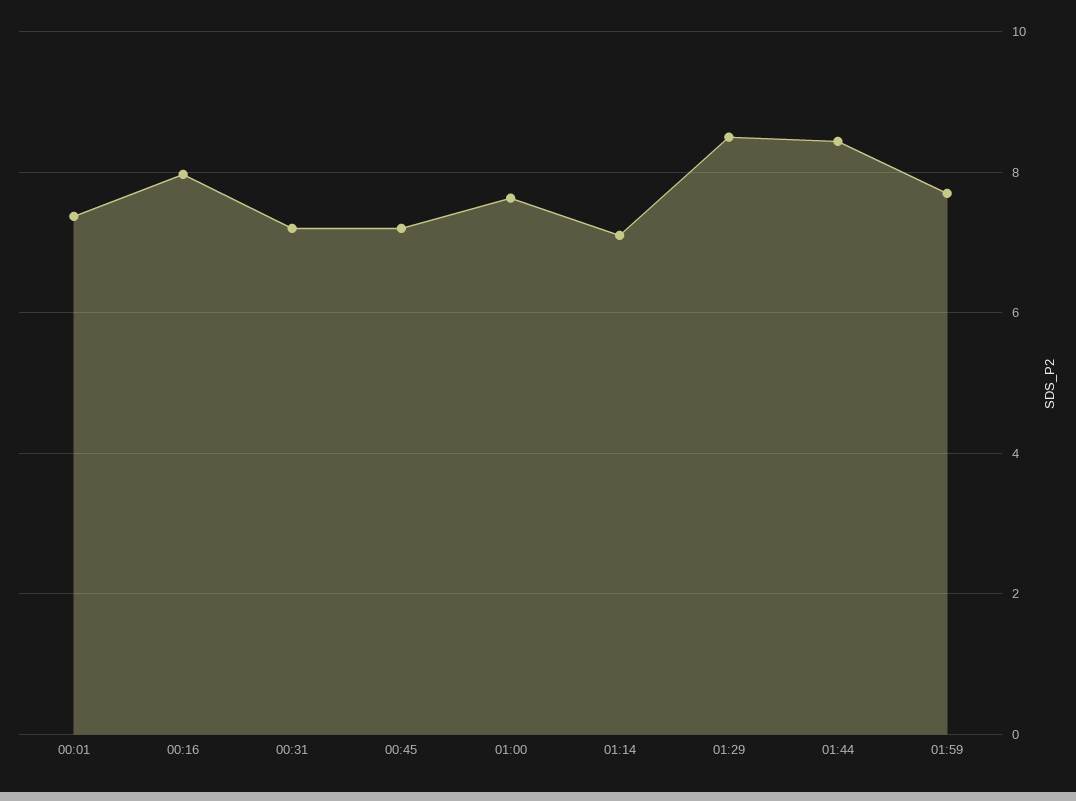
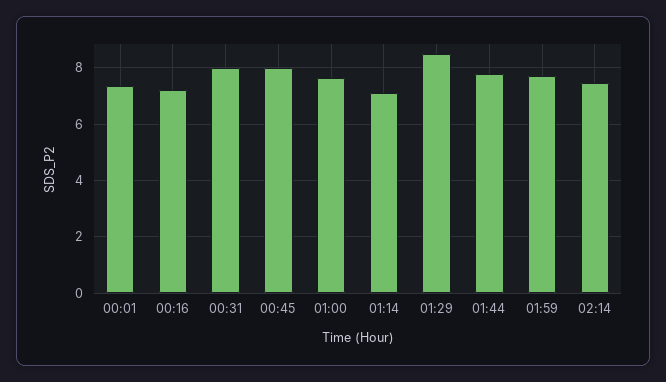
00:16: 8 -> 7.25
00:31: 7.2 -> 8
00:45: 7.2 -> 8
01:44: 8.4 -> 7.75
02:14: none -> 7.5

